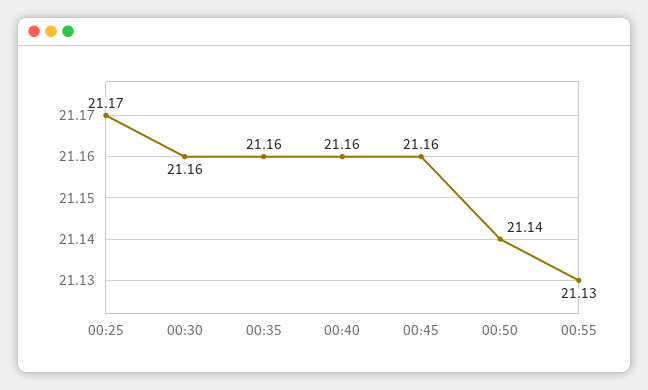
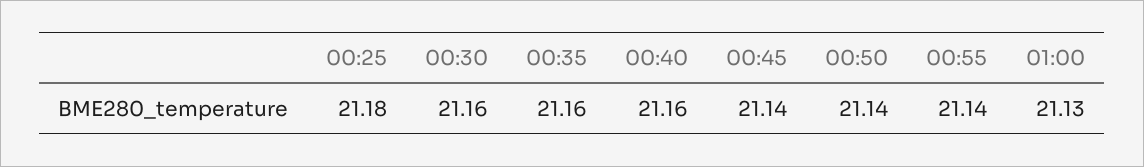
00:25: 21.17 -> 21.18
00:45: 21.16 -> 21.14
00:55: 21.13 -> 21.14
01:00: none -> 21.13

